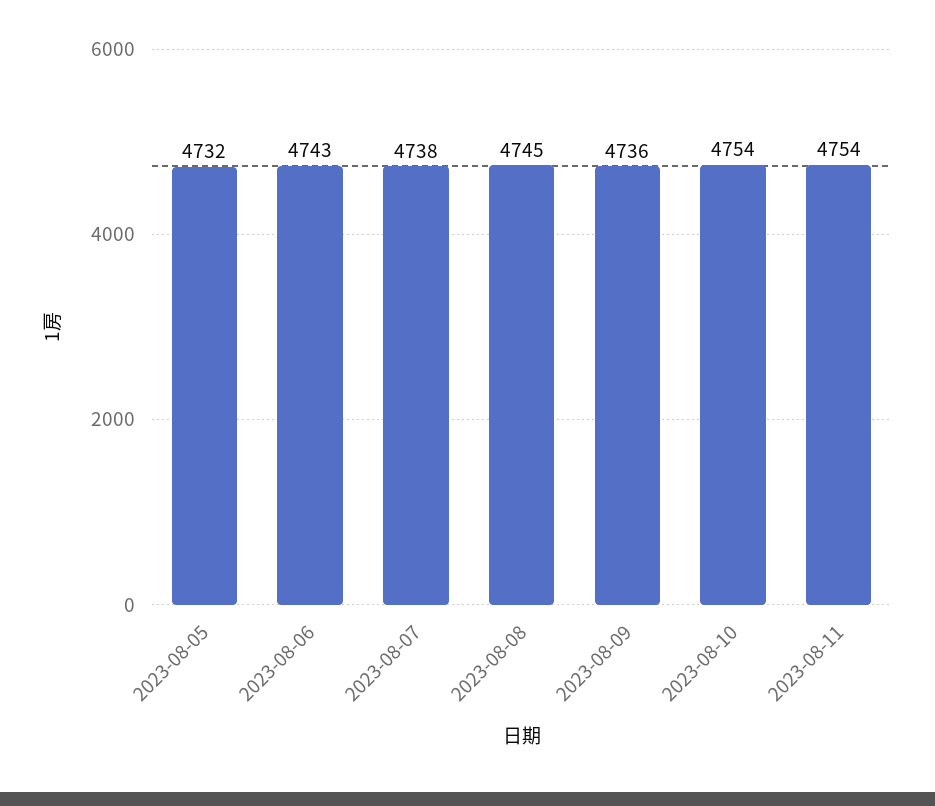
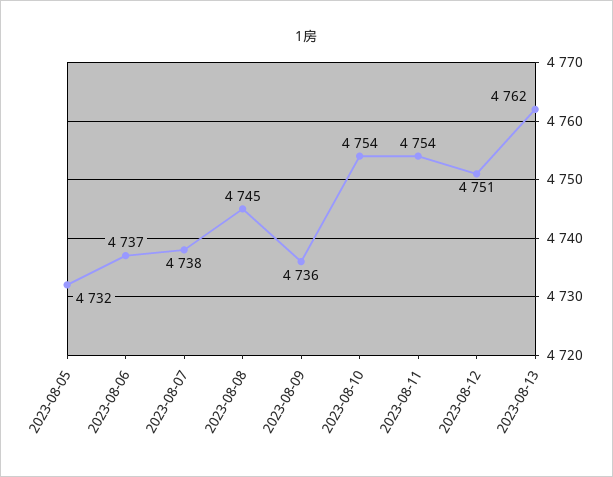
2023-08-06: 4743 -> 4737
2023-08-12: none -> 4751
2023-08-13: none -> 4762

